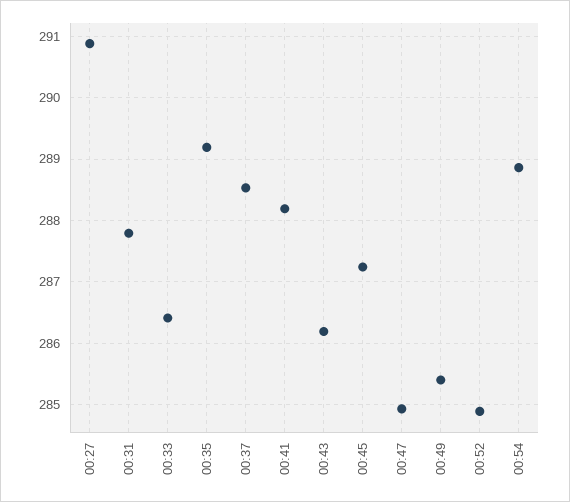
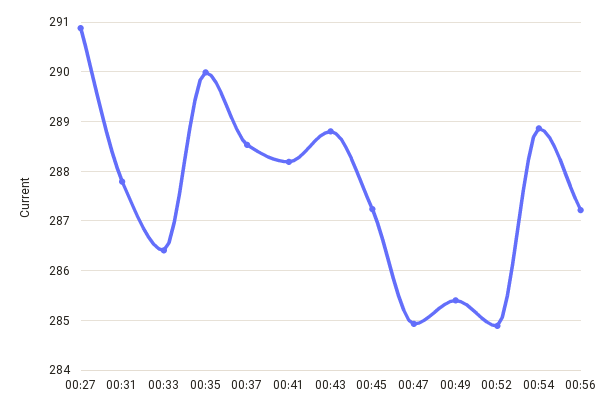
00:35: 289.2 -> 290
00:43: 286.2 -> 288.8
00:56: none -> 287.2

